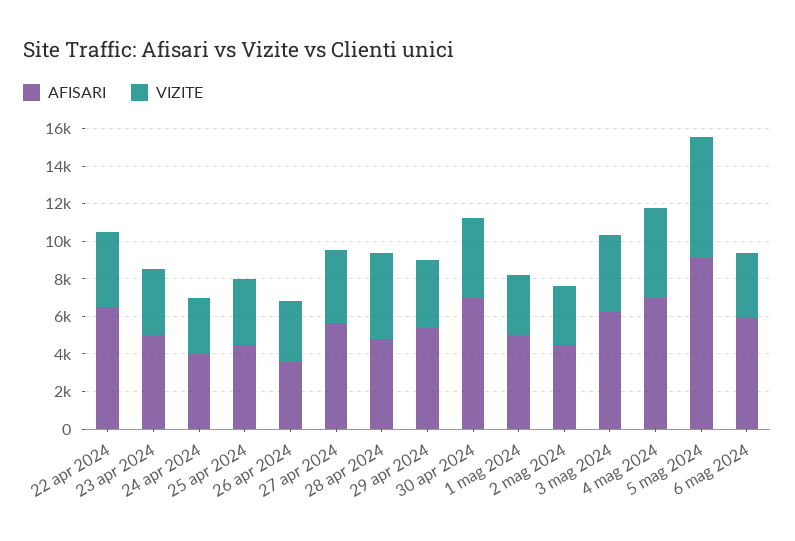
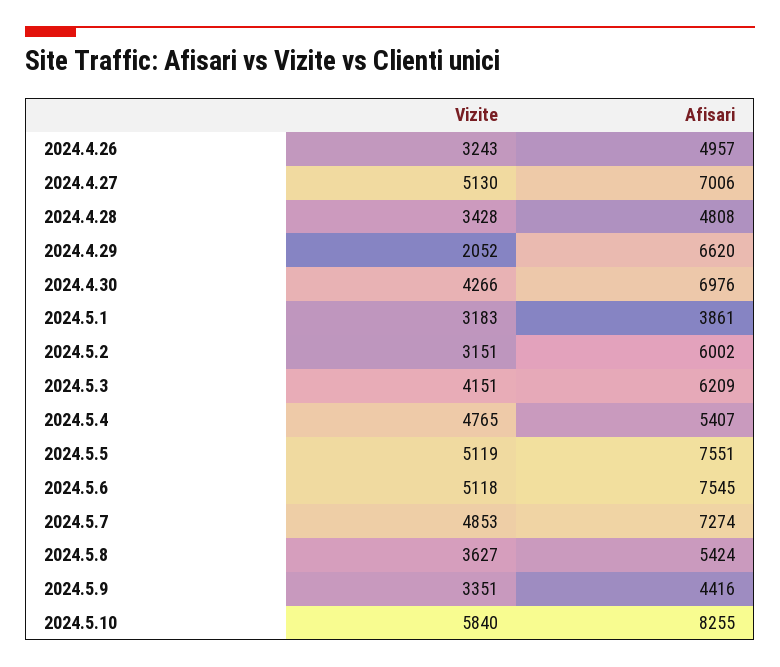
AFISARI, 22 apr 2024: 6500 -> none
VIZITE, 22 apr 2024: 4000 -> none
AFISARI, 23 apr 2024: 5000 -> none
VIZITE, 23 apr 2024: 3500 -> none
AFISARI, 24 apr 2024: 4000 -> none
VIZITE, 24 apr 2024: 3000 -> none
AFISARI, 25 apr 2024: 4500 -> none
VIZITE, 25 apr 2024: 3500 -> none
AFISARI, 26 apr 2024: 3500 -> 4957
AFISARI, 27 apr 2024: 5500 -> 7006
VIZITE, 27 apr 2024: 4000 -> 5130
VIZITE, 28 apr 2024: 4500 -> 3428
AFISARI, 29 apr 2024: 5500 -> 6620
VIZITE, 29 apr 2024: 3500 -> 2052
AFISARI, 1 mag 2024: 5000 -> 3861
AFISARI, 2 mag 2024: 4500 -> 6002
AFISARI, 4 mag 2024: 7000 -> 5407
AFISARI, 5 mag 2024: 9000 -> 7551
VIZITE, 5 mag 2024: 6500 -> 5119
AFISARI, 6 mag 2024: 6000 -> 7545
VIZITE, 6 mag 2024: 3500 -> 5118
VIZITE, 2024.5.7: none -> 4853
AFISARI, 2024.5.7: none -> 7274
VIZITE, 2024.5.8: none -> 3627
AFISARI, 2024.5.8: none -> 5424
VIZITE, 2024.5.9: none -> 3351
AFISARI, 2024.5.9: none -> 4416
VIZITE, 2024.5.10: none -> 5840
AFISARI, 2024.5.10: none -> 8255

